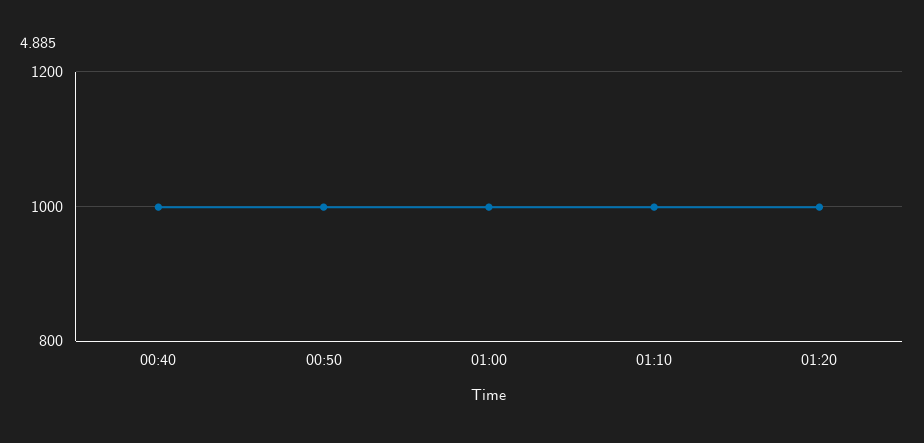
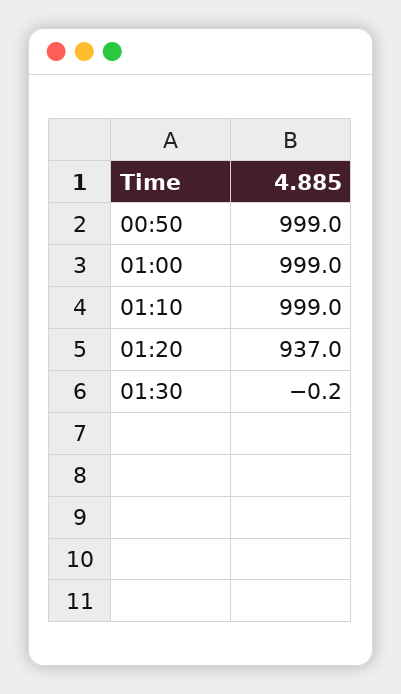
00:40: 1000 -> none
01:20: 1000 -> 937
01:30: none -> -0.2

